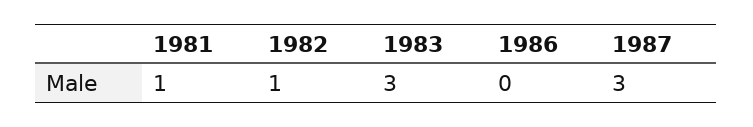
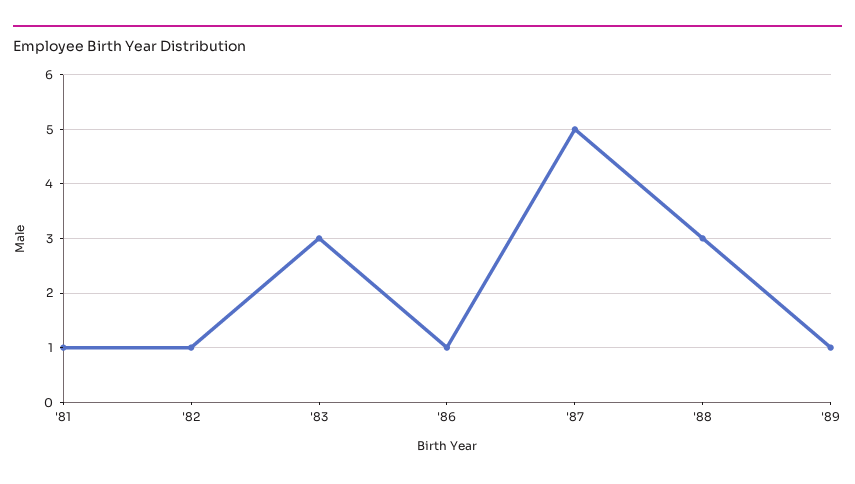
1986: 0 -> 1
1987: 3 -> 5
'88: none -> 3
'89: none -> 1

